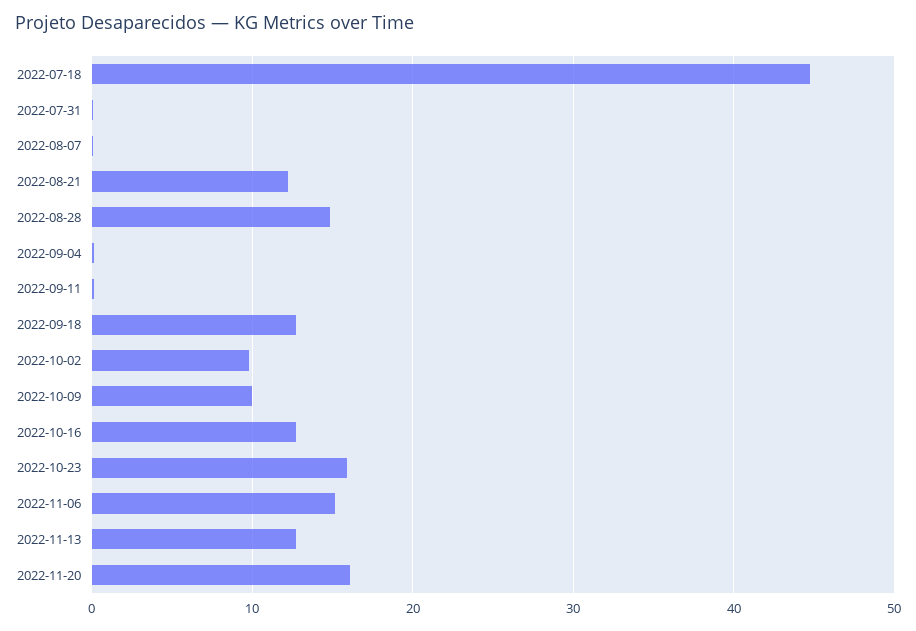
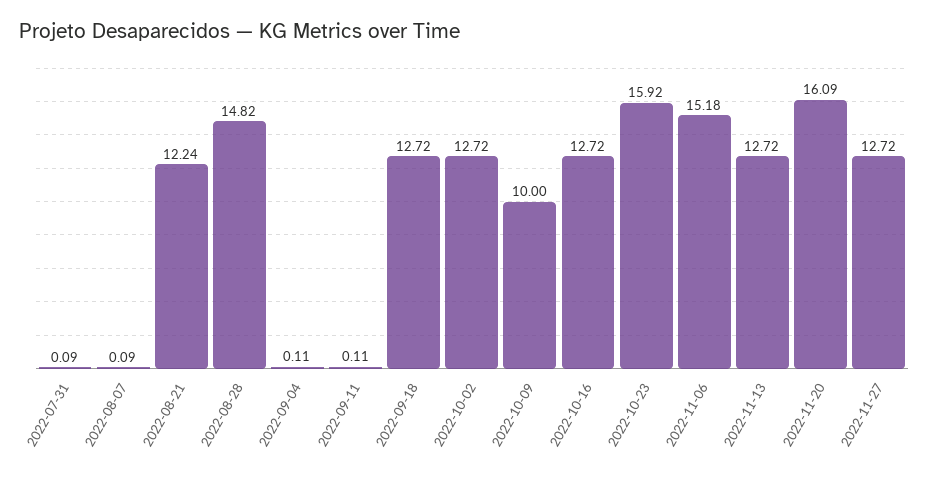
2022-07-18: 45 -> none
2022-10-02: 10 -> 12.72
2022-11-27: none -> 12.72

